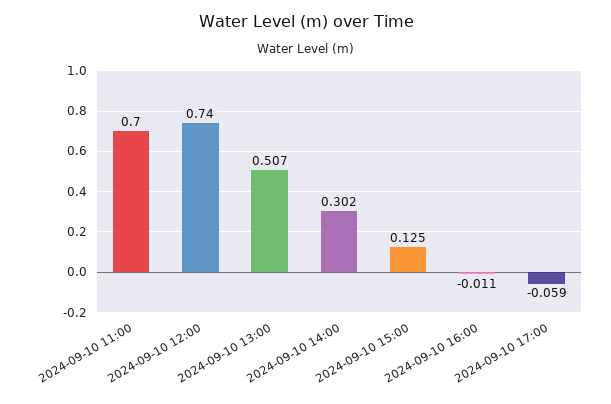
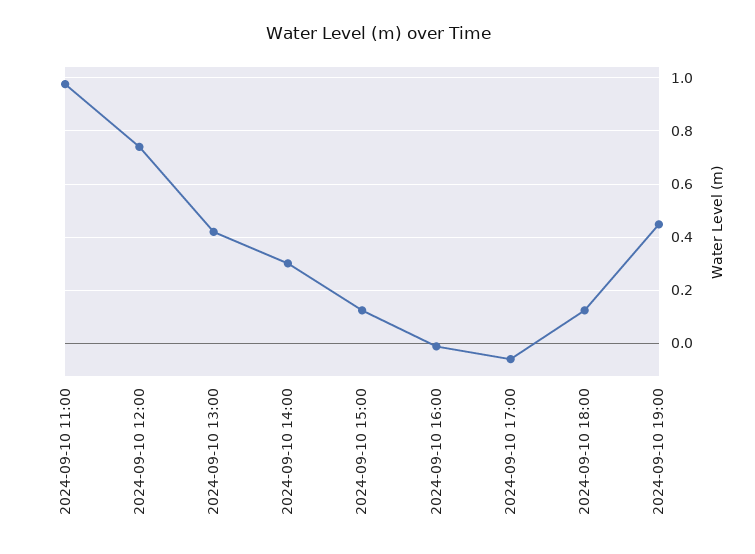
2024-09-10 11:00: 0.7 -> 0.975
2024-09-10 13:00: 0.507 -> 0.425
2024-09-10 18:00: none -> 0.125
2024-09-10 19:00: none -> 0.45

